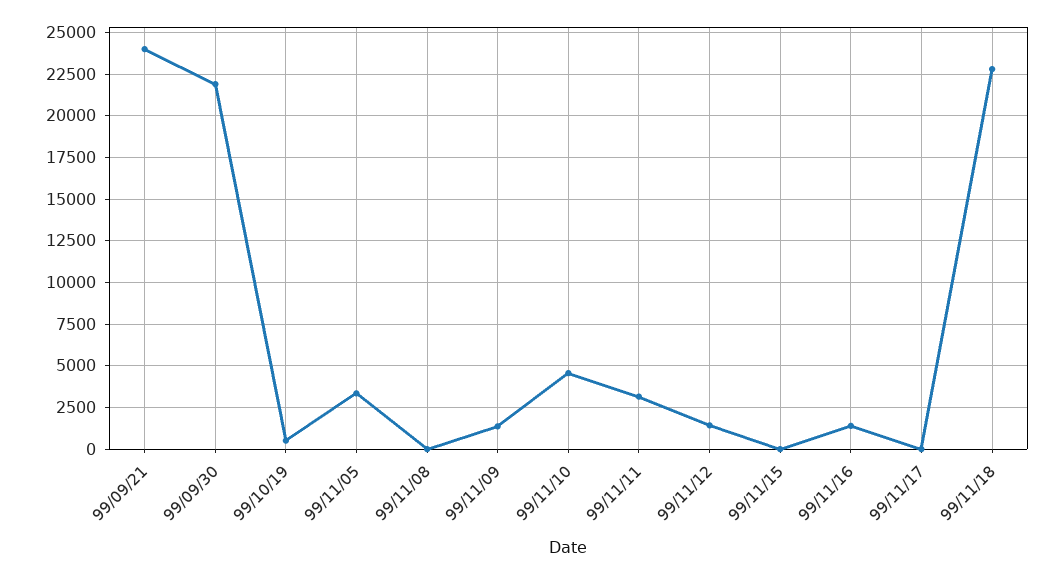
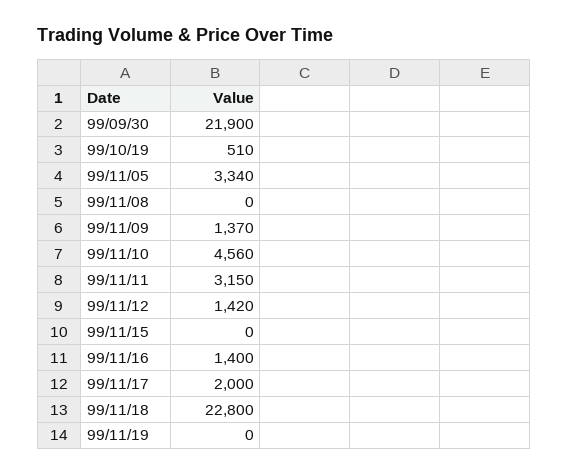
99/09/21: 24000 -> none
99/11/17: 0 -> 2000
99/11/19: none -> 0

